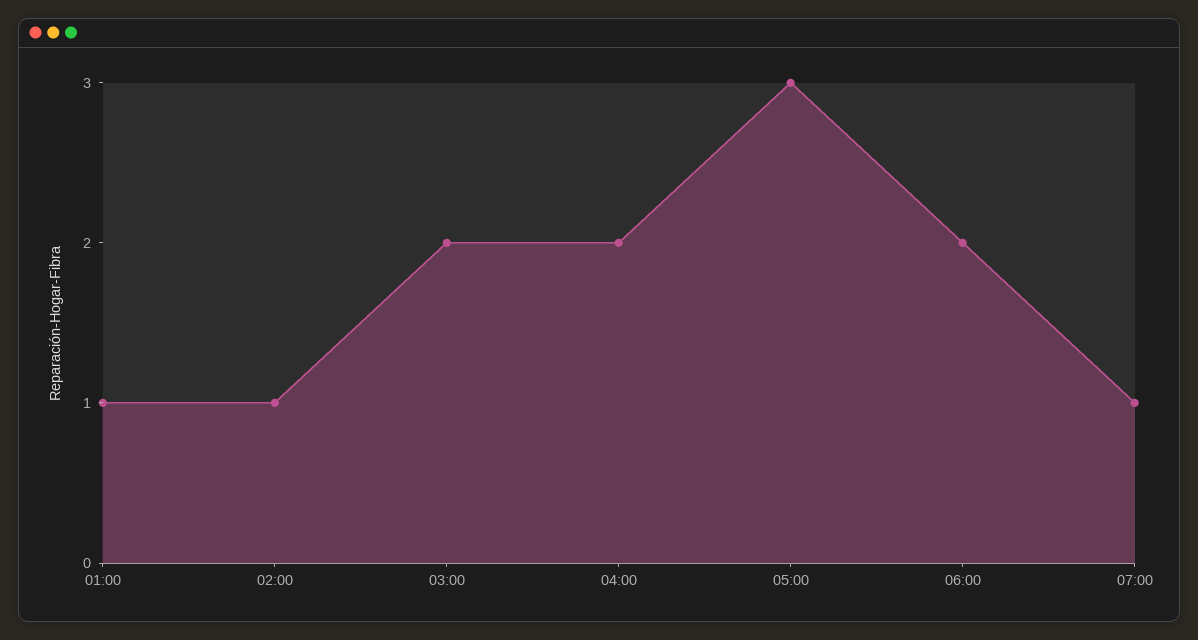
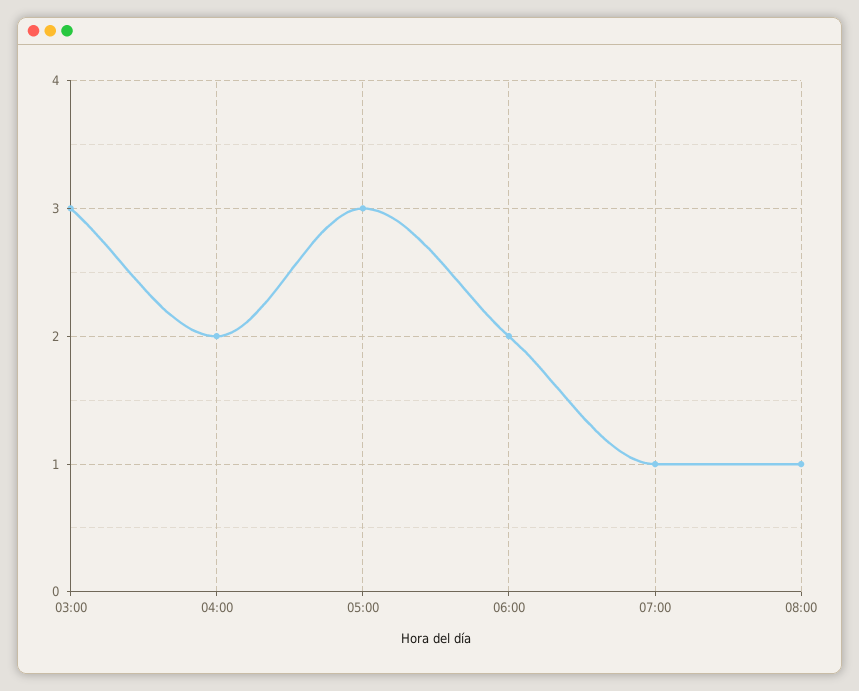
01:00: 1 -> none
02:00: 1 -> none
03:00: 2 -> 3
08:00: none -> 1

